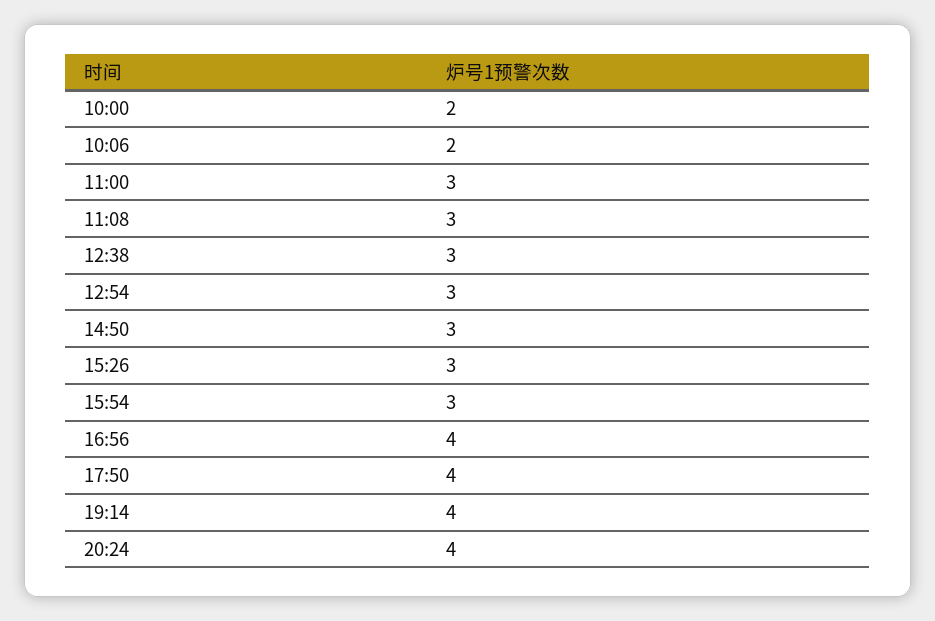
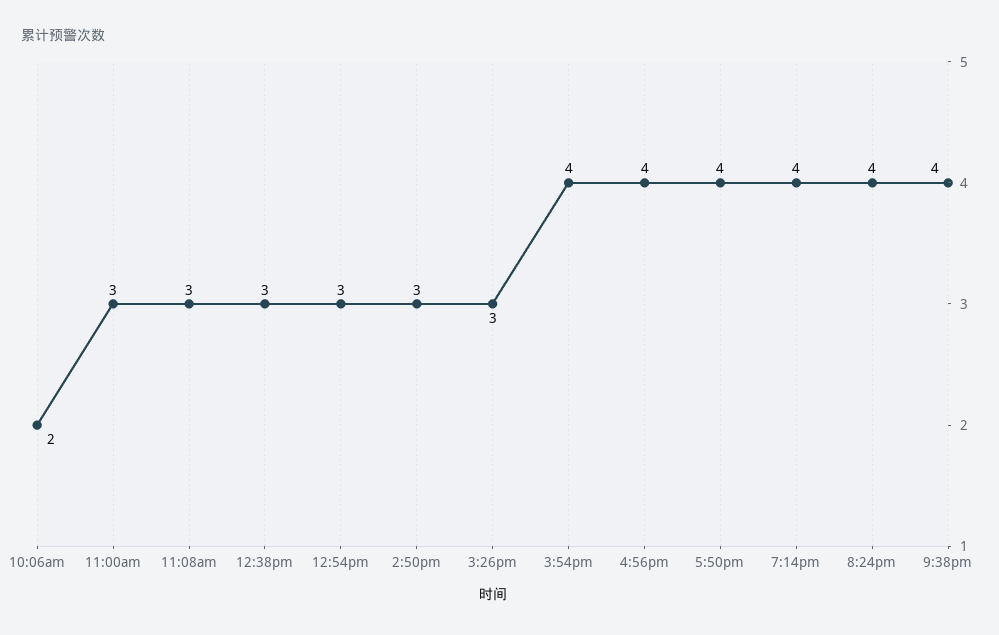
10:00: 2 -> none
15:54: 3 -> 4
9:38pm: none -> 4

